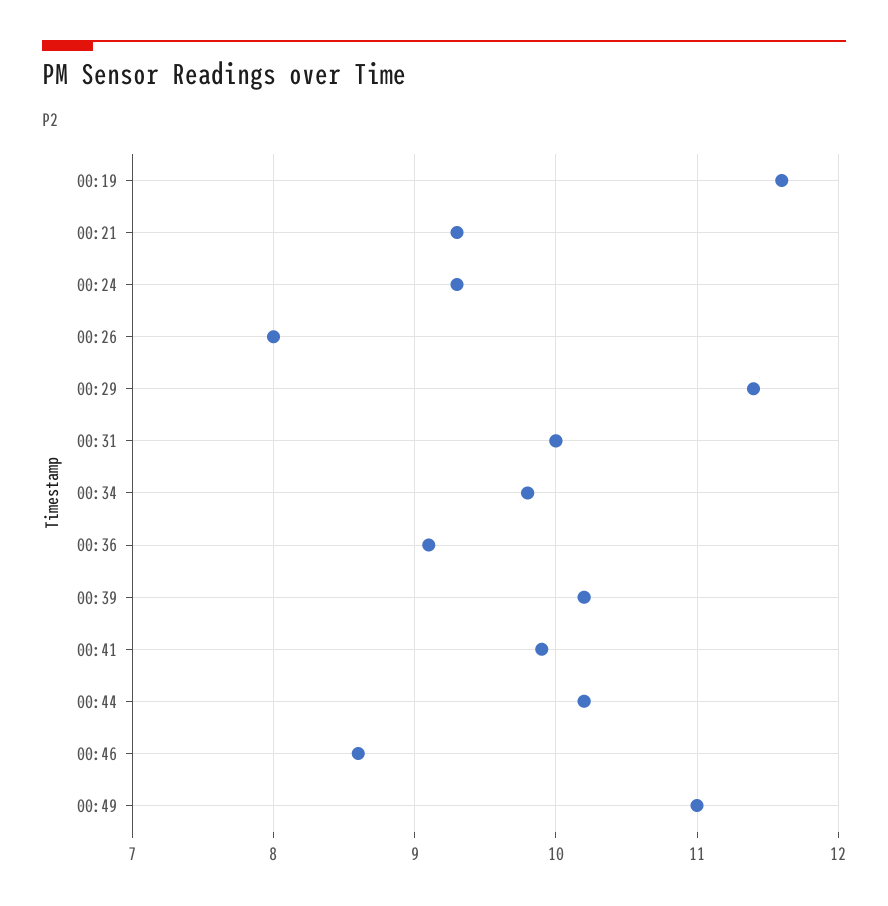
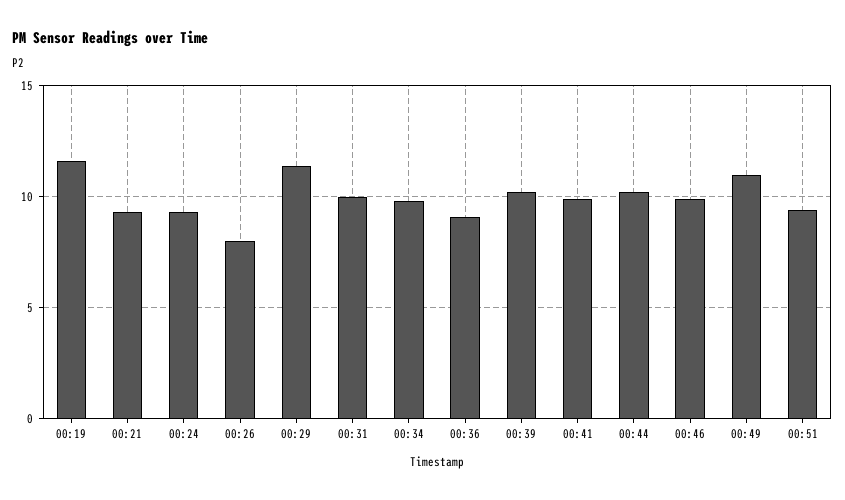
00:46: 8.6 -> 10
00:51: none -> 9.5

